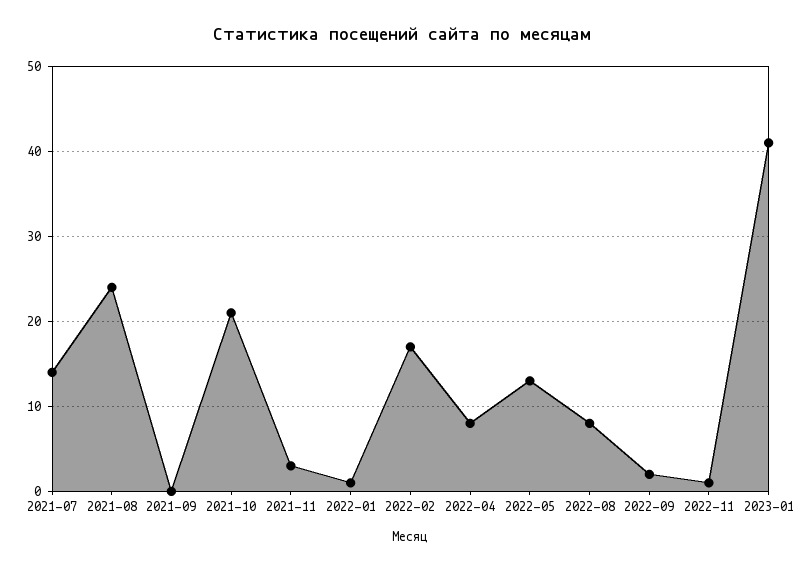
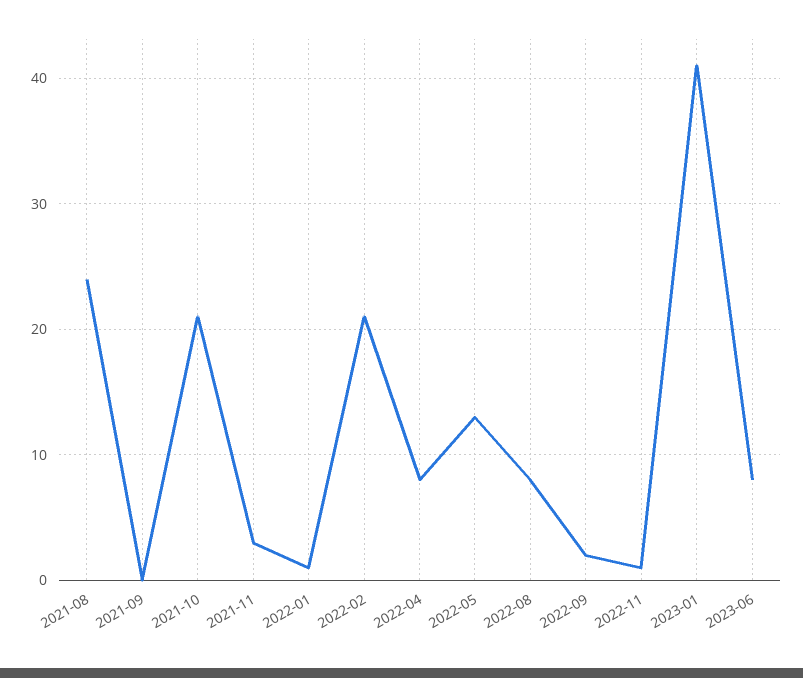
2021-07: 14 -> none
2022-02: 17 -> 21
2023-06: none -> 8

